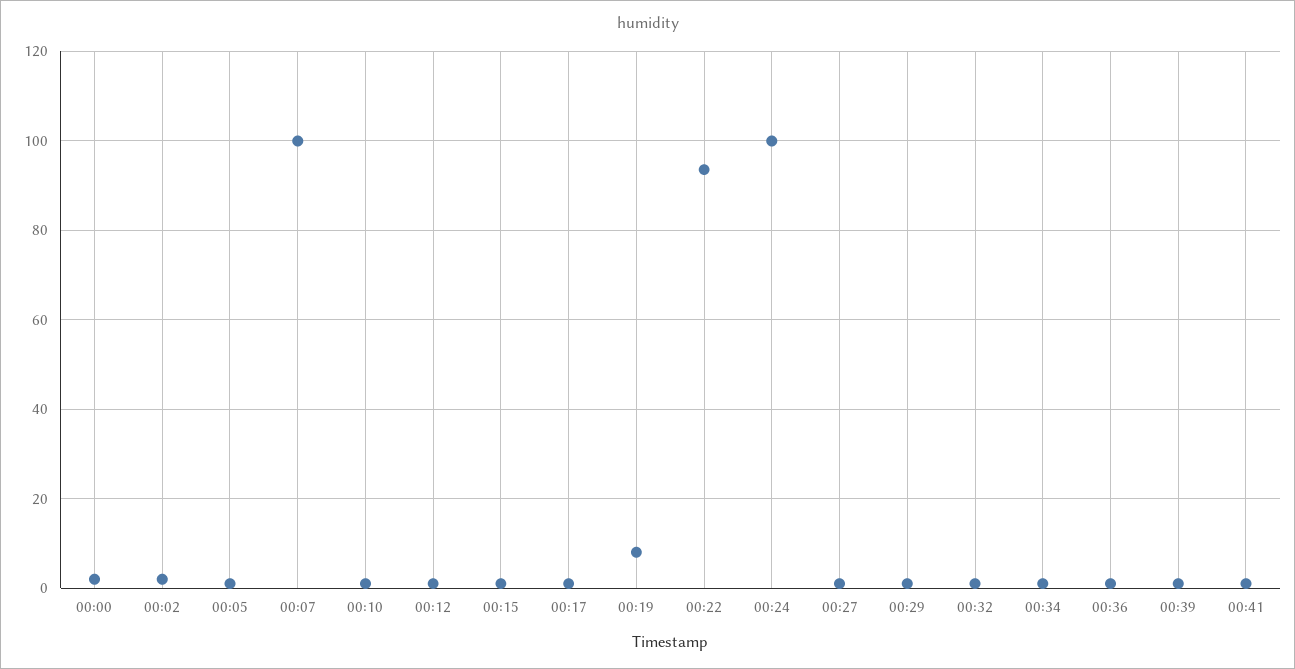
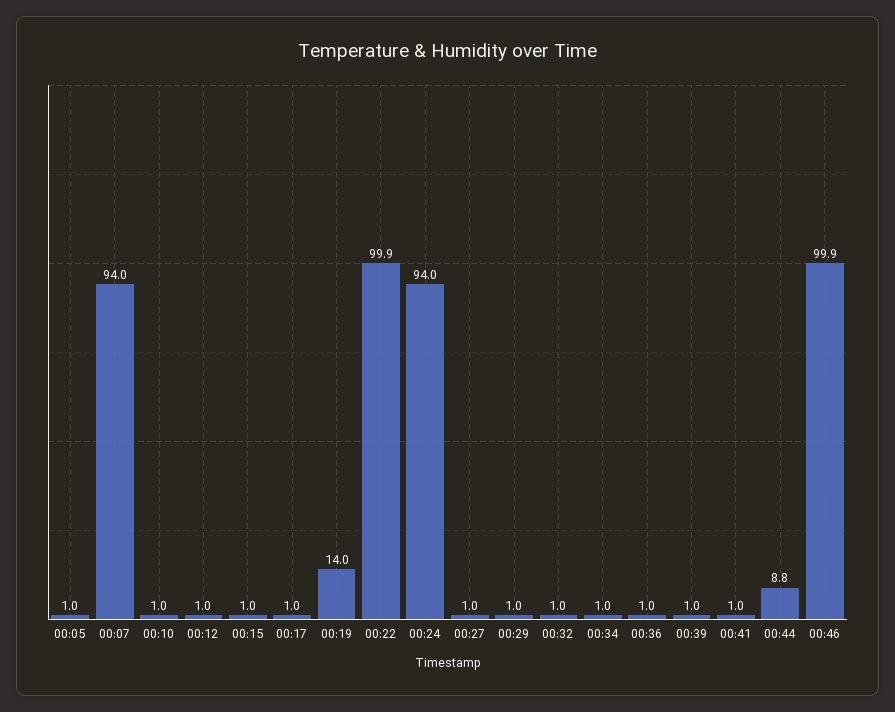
00:00: 2 -> none
00:02: 2 -> none
00:07: 100 -> 94
00:19: 8 -> 14
00:22: 94 -> 99.9
00:24: 100 -> 94
00:44: none -> 8.8
00:46: none -> 99.9

